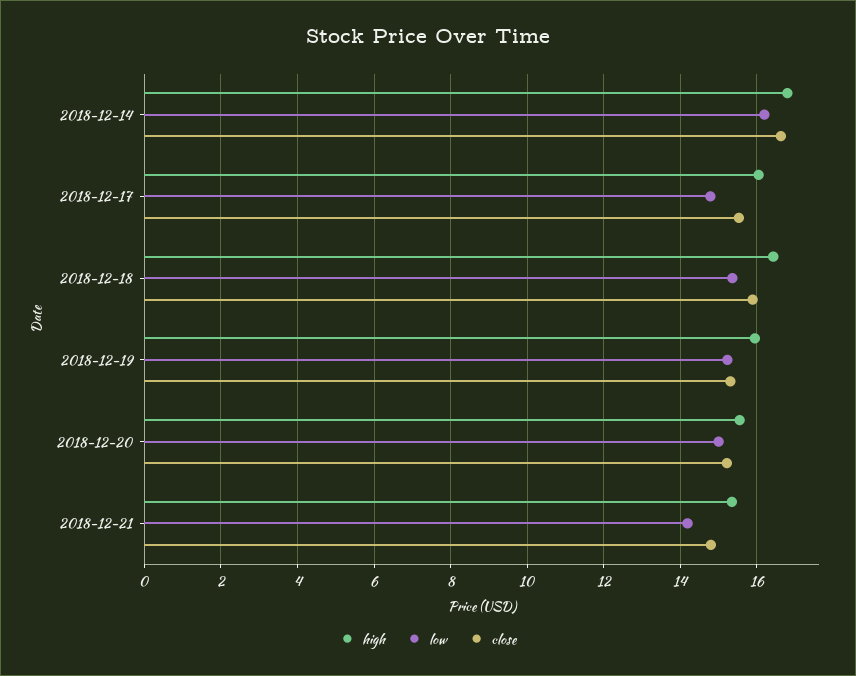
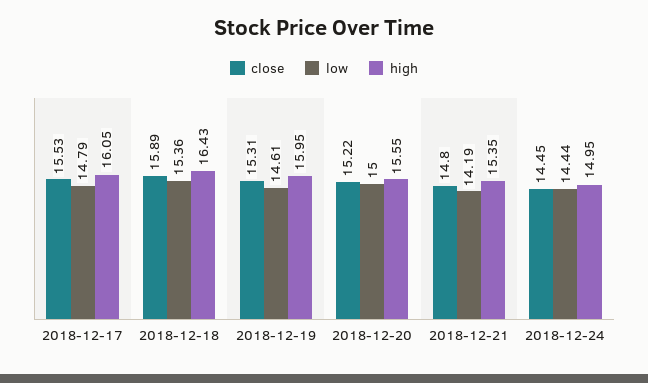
high, 2018-12-14: 16.8 -> none
low, 2018-12-14: 16.2 -> none
close, 2018-12-14: 16.6 -> none
low, 2018-12-19: 15.2 -> 14.61
close, 2018-12-24: none -> 14.45
low, 2018-12-24: none -> 14.44
high, 2018-12-24: none -> 14.95

